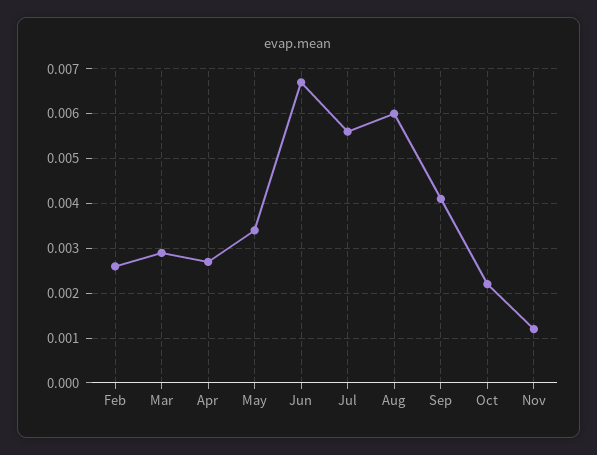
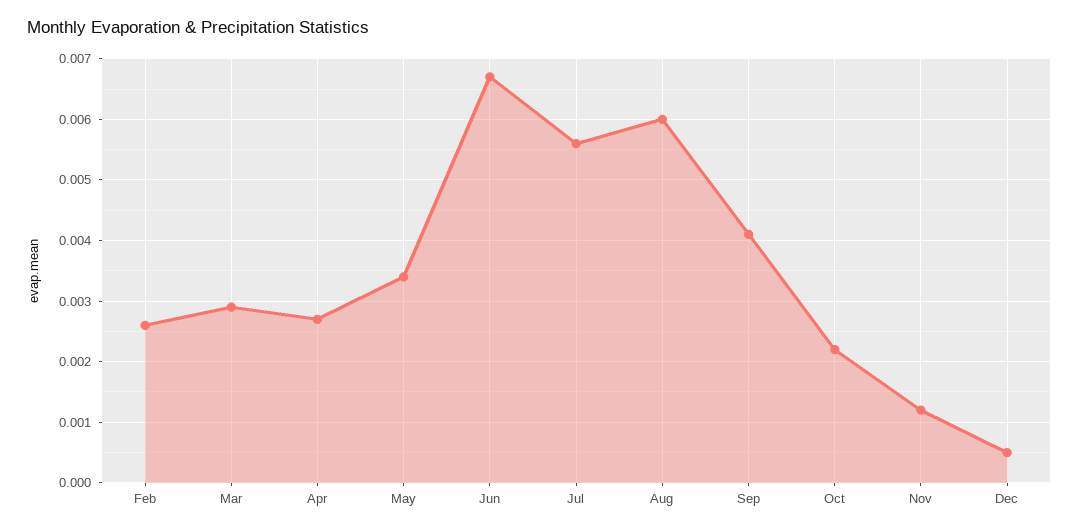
Dec: none -> 0.0005

